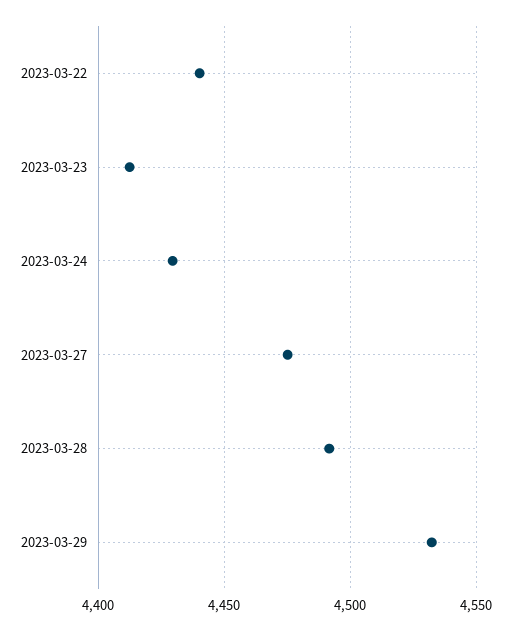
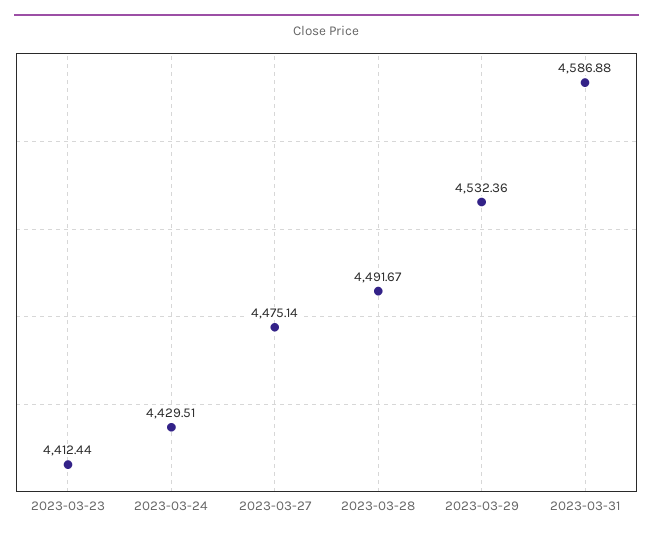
2023-03-22: 4440 -> none
2023-03-31: none -> 4586.88

